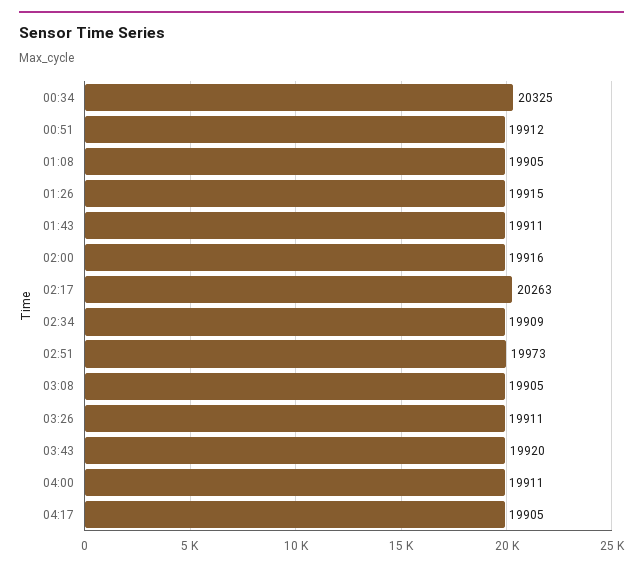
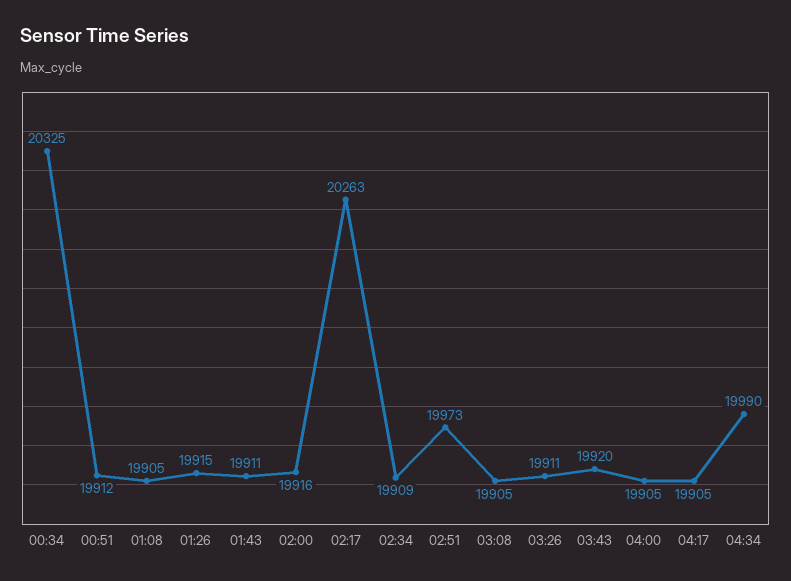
04:00: 19911 -> 19905
04:34: none -> 19990

